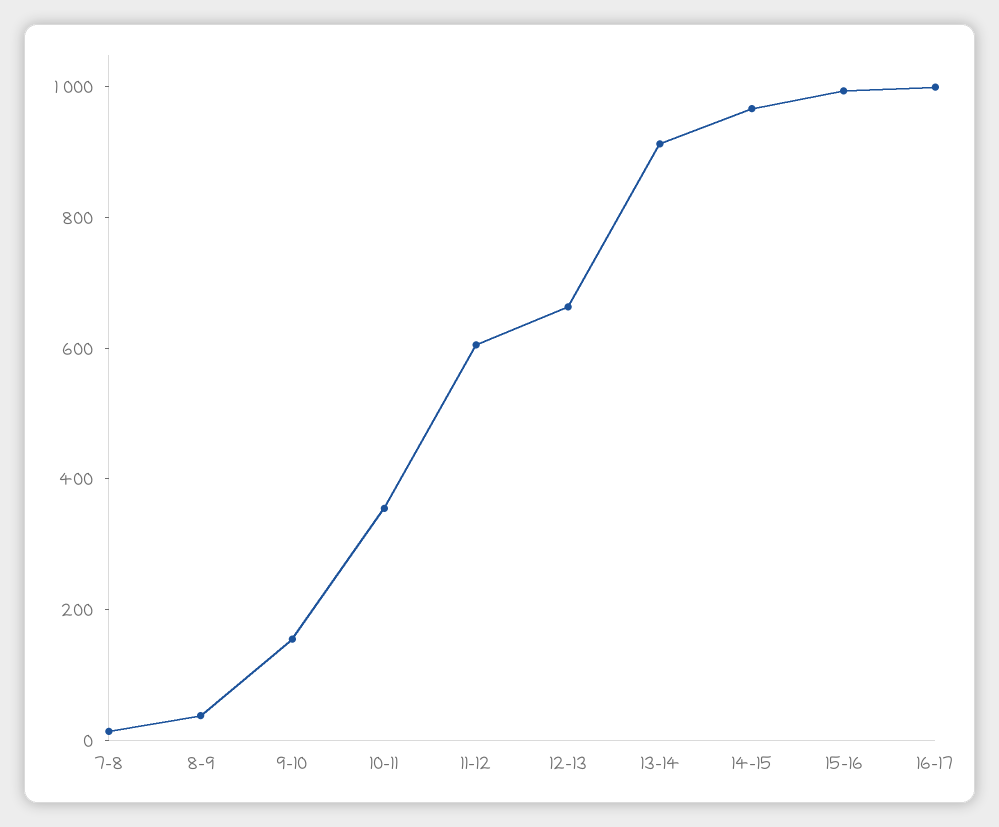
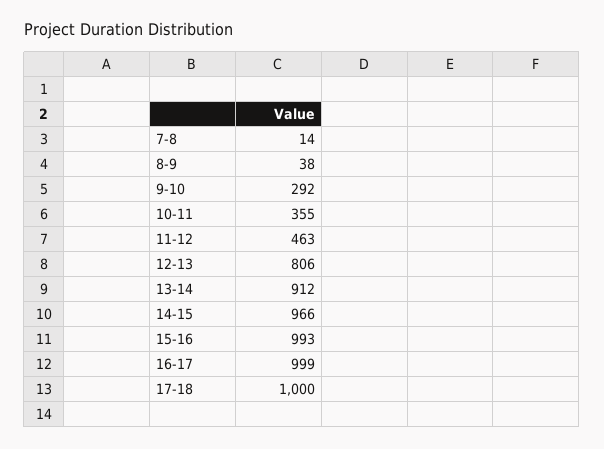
9-10: 150 -> 292
11-12: 600 -> 463
12-13: 650 -> 806
17-18: none -> 1000

